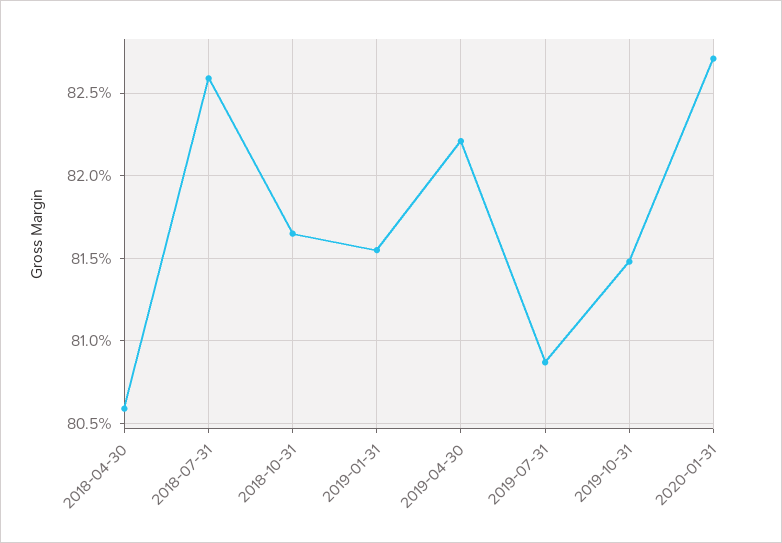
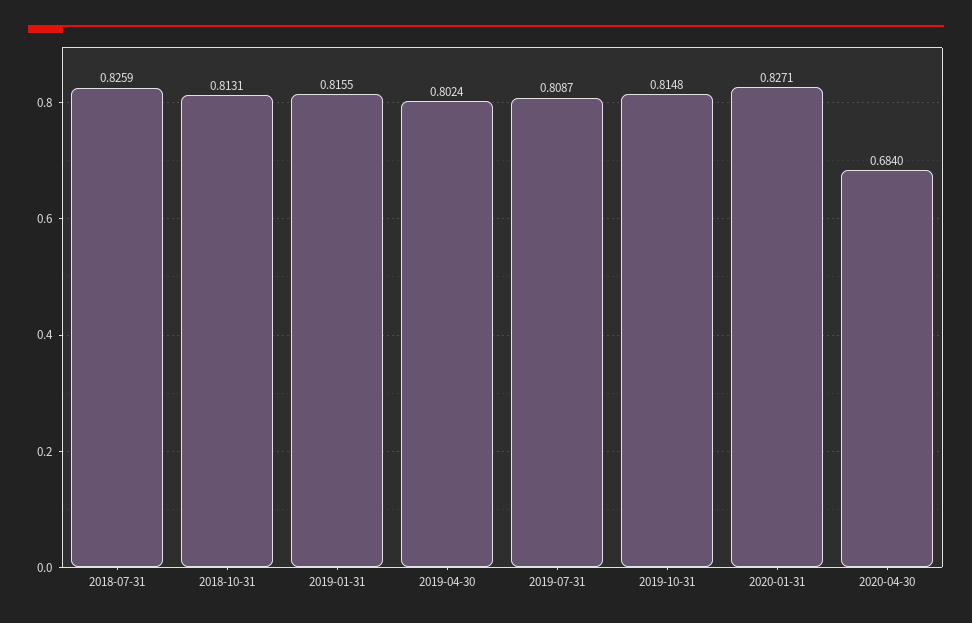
2018-04-30: 0.806 -> none
2018-10-31: 0.8165 -> 0.8131
2019-04-30: 0.822 -> 0.8024
2020-04-30: none -> 0.684

